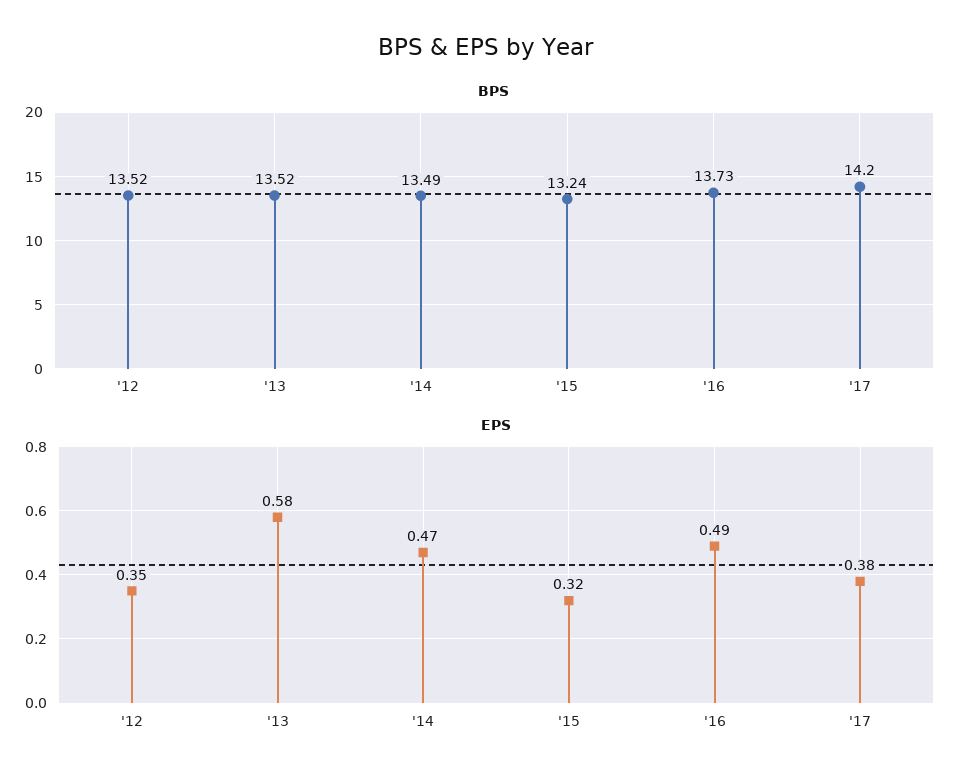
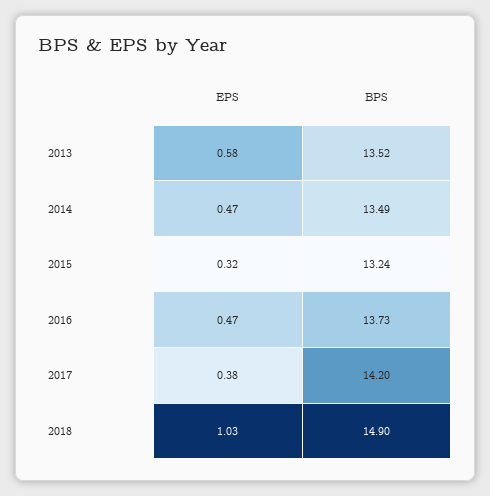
BPS, '12: 13.52 -> none
EPS, '12: 0.35 -> none
EPS, '16: 0.49 -> 0.47
EPS, 2018: none -> 1.03
BPS, 2018: none -> 14.9

